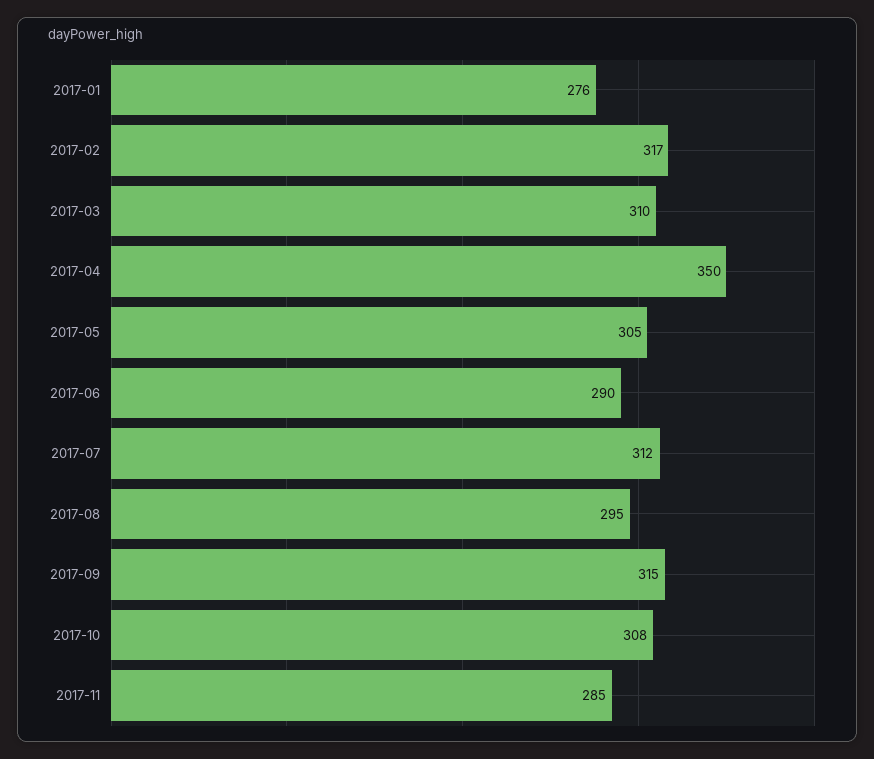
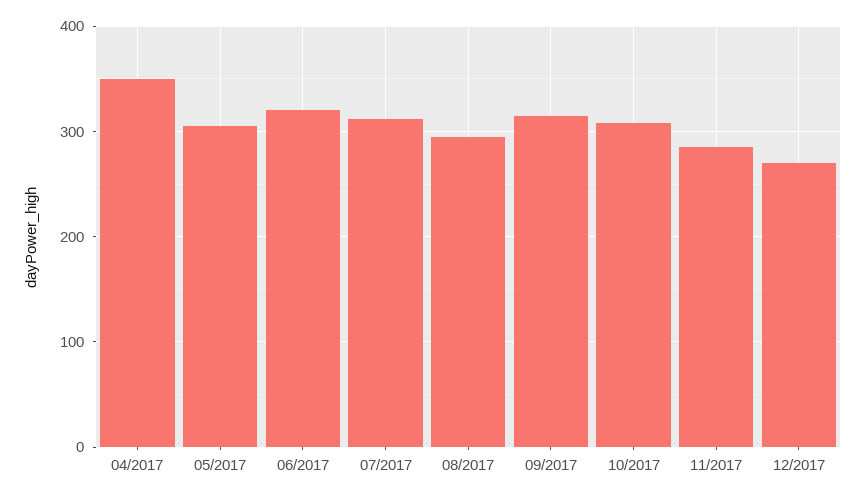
2017-01: 276 -> none
2017-02: 317 -> none
2017-03: 310 -> none
2017-06: 290 -> 320
12/2017: none -> 270

